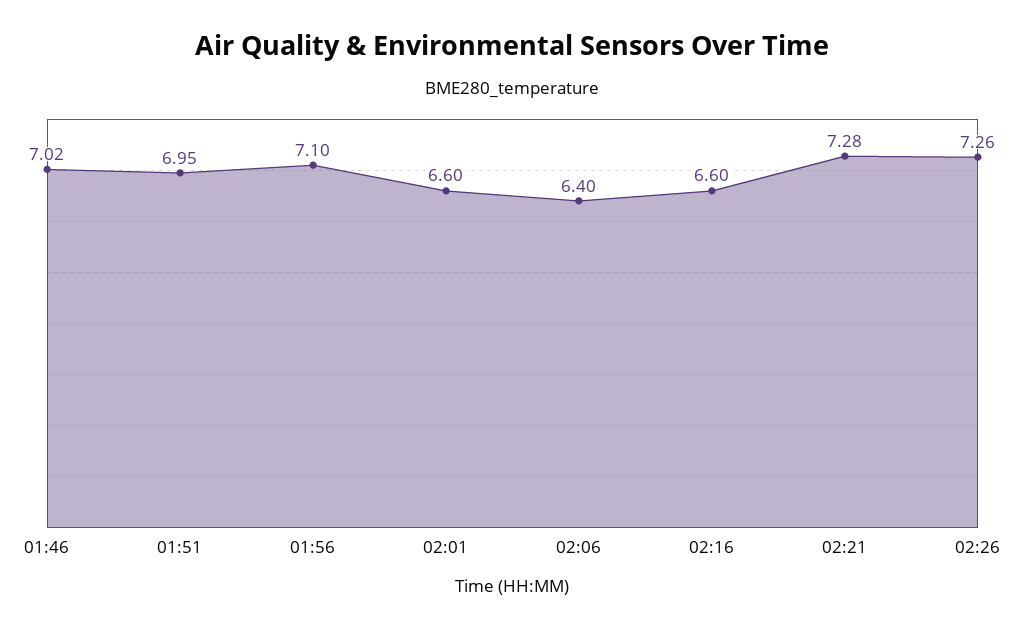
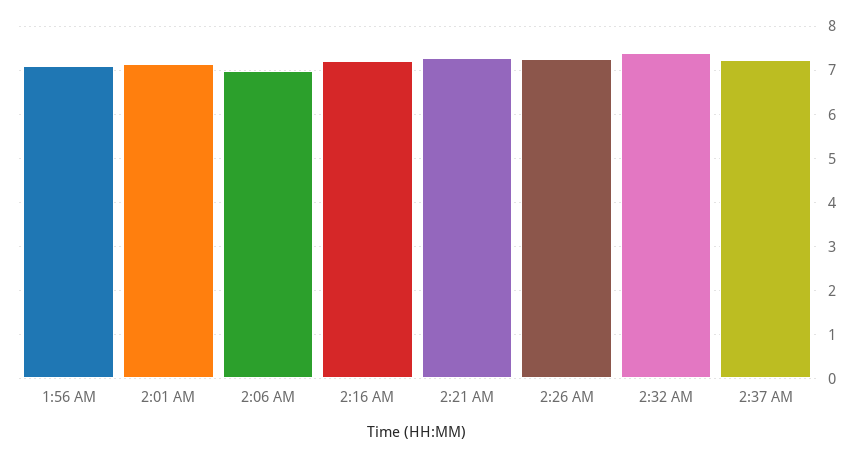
01:46: 7.02 -> none
01:51: 6.95 -> none
02:01: 6.6 -> 7.2
02:06: 6.4 -> 7
02:16: 6.6 -> 7.2
2:32 AM: none -> 7.4
2:37 AM: none -> 7.2

